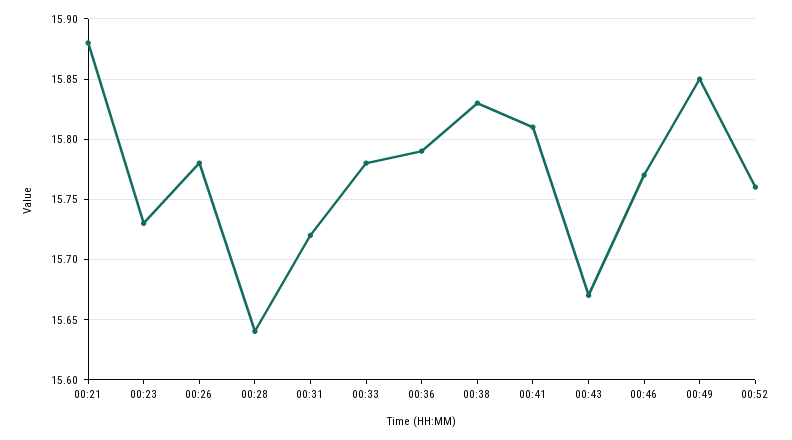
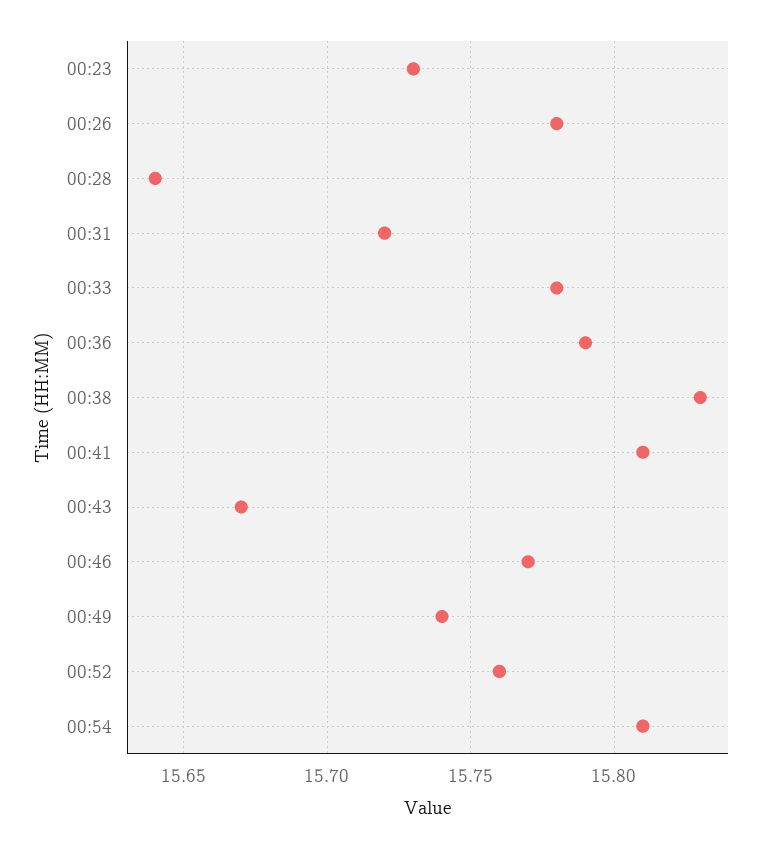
00:21: 15.88 -> none
00:49: 15.85 -> 15.74
00:54: none -> 15.81

